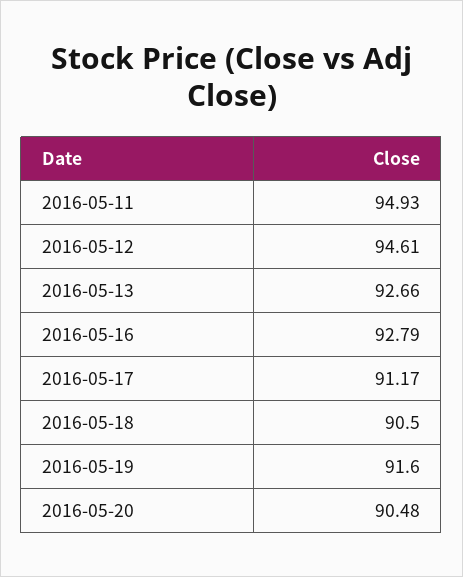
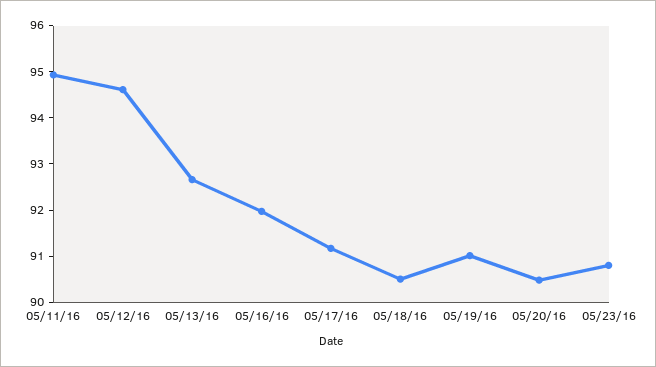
2016-05-16: 92.79 -> 92
2016-05-19: 91.6 -> 91
05/23/16: none -> 90.8

